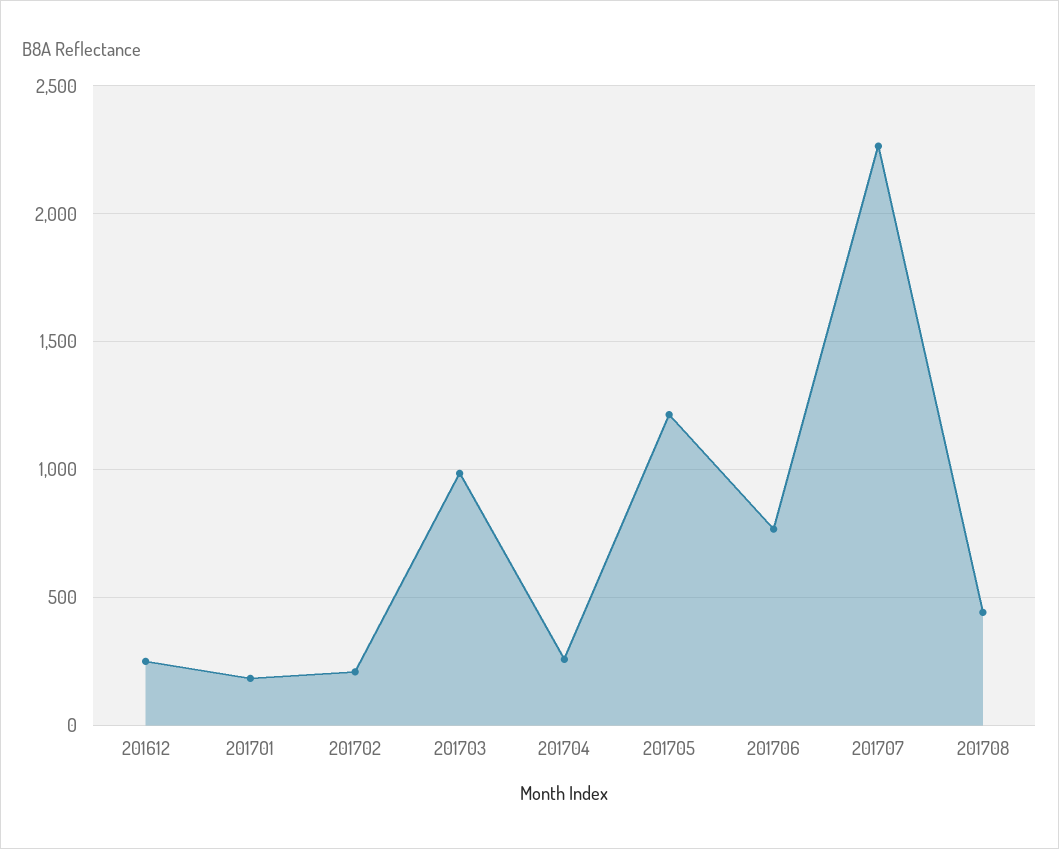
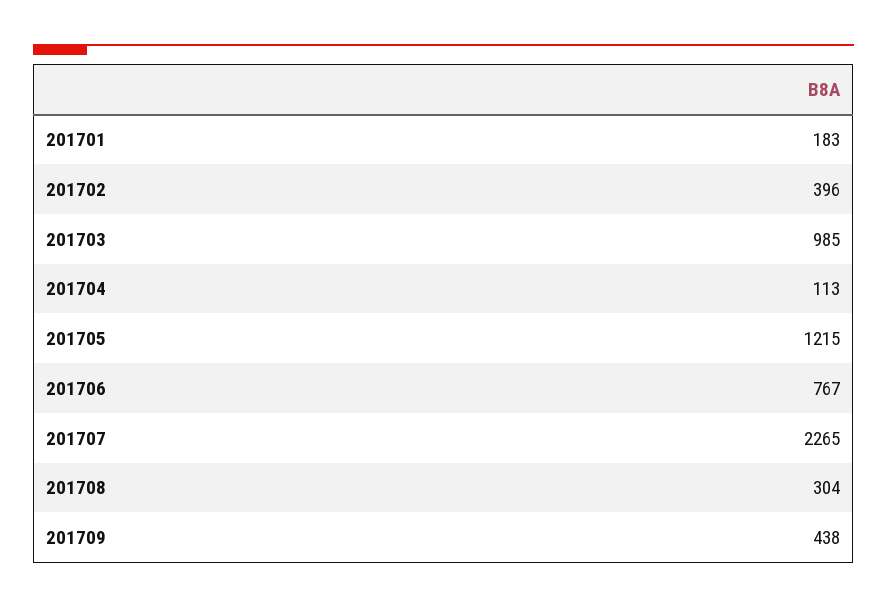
201612: 250 -> none
201702: 200 -> 396
201704: 250 -> 113
201708: 450 -> 304
201709: none -> 438

